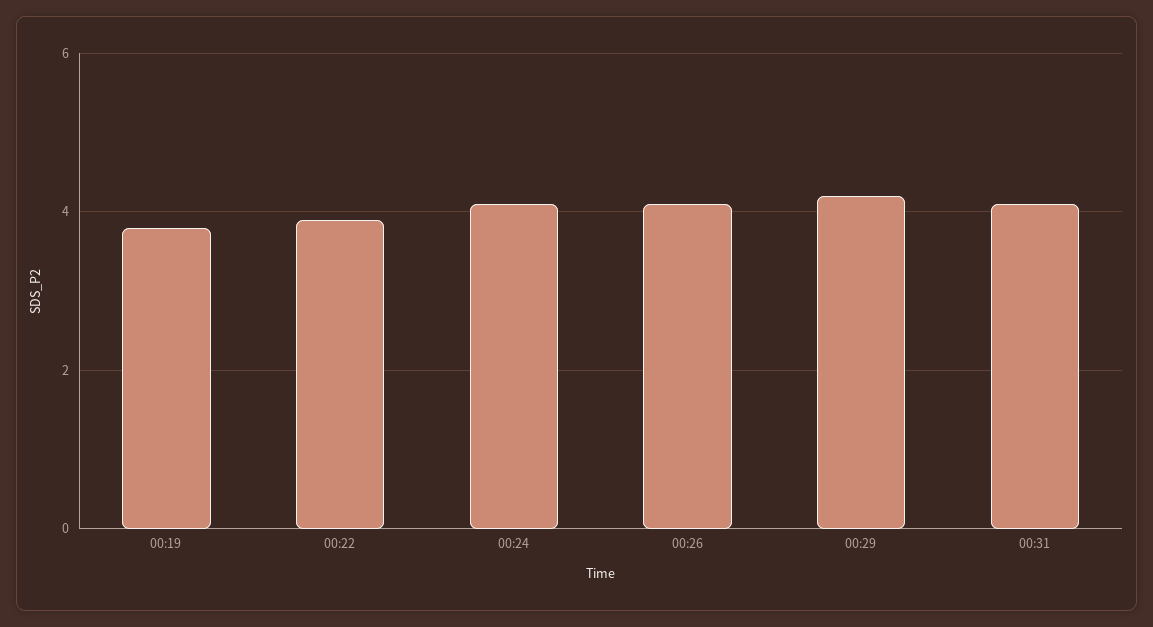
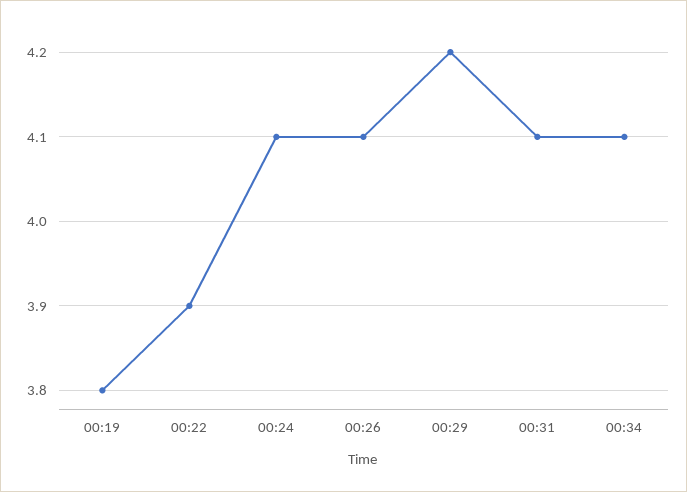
00:34: none -> 4.1

